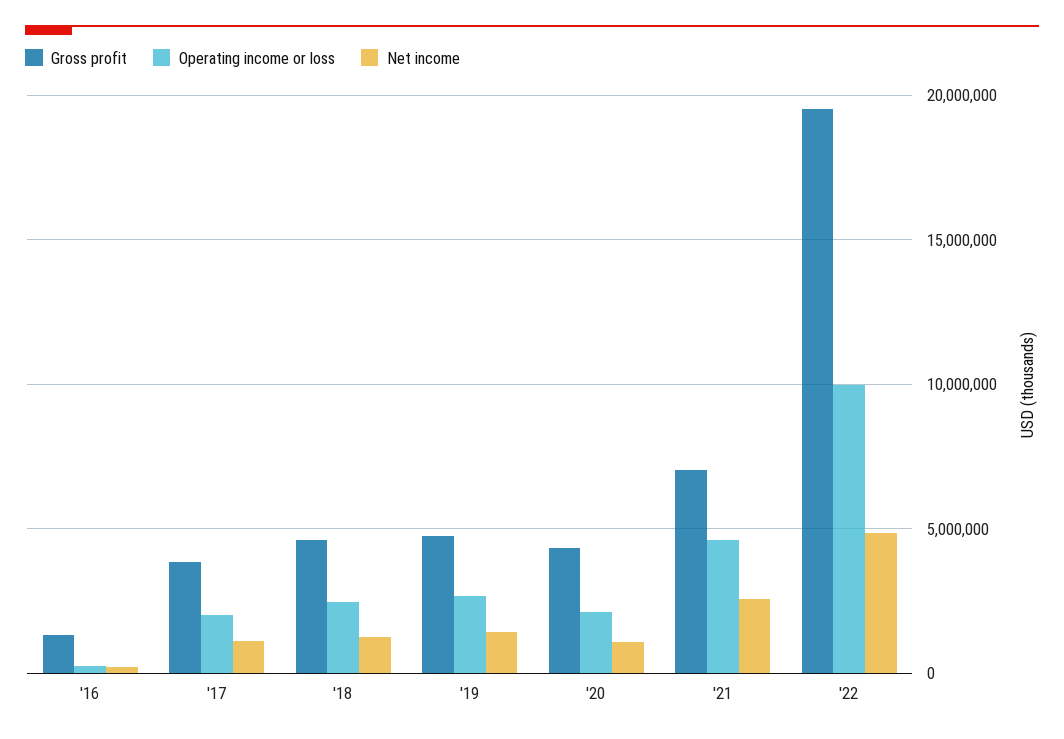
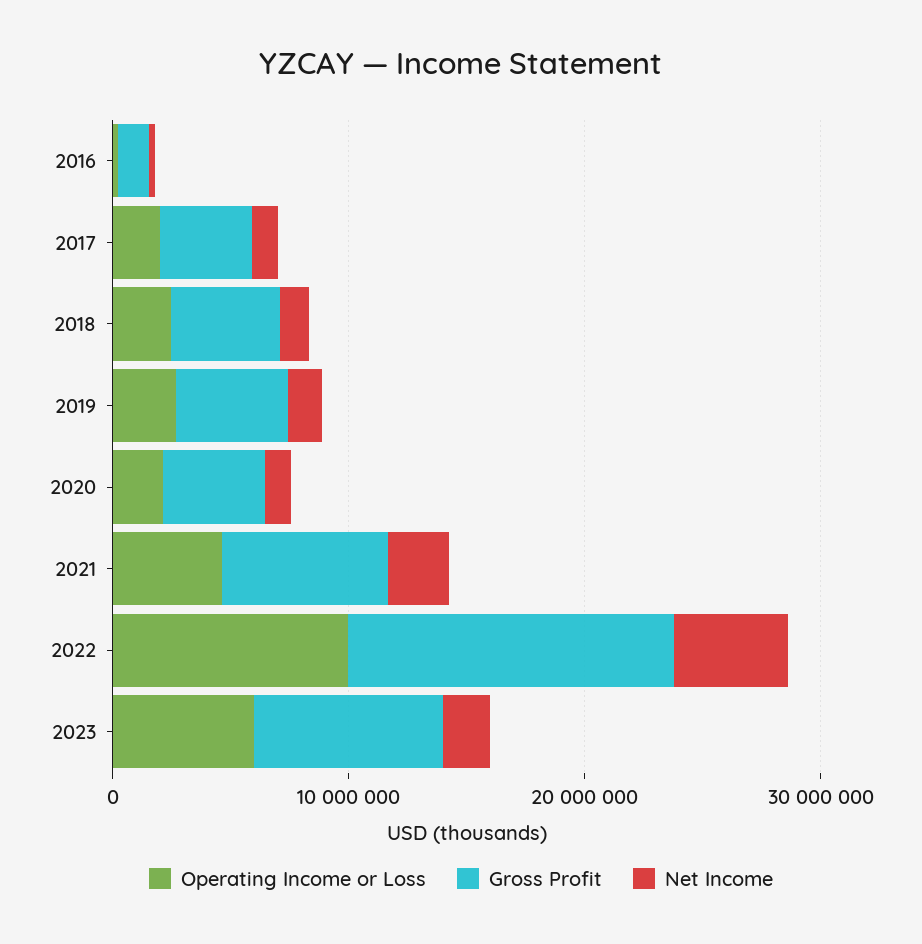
Gross profit, '22: 19500000 -> 14000000
Operating income or loss, 2023: none -> 6000000
Gross profit, 2023: none -> 8000000
Net income, 2023: none -> 2000000

